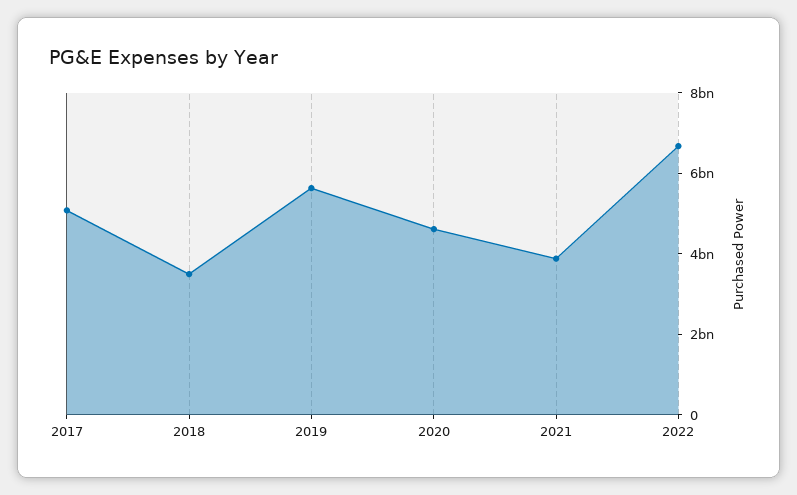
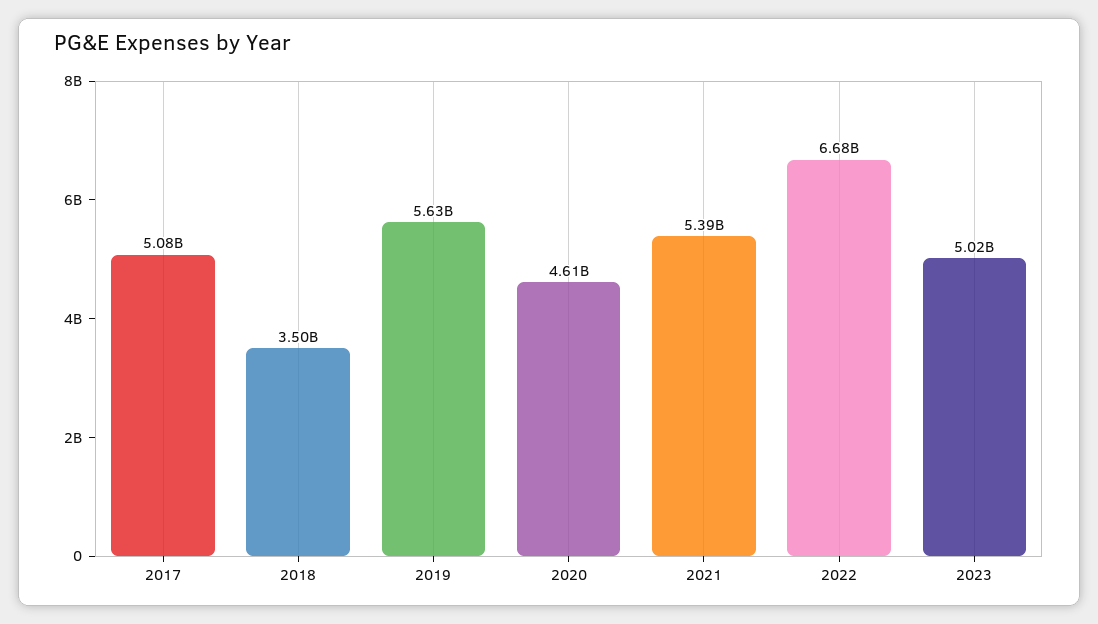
2021: 4000000000 -> 5390000000
2023: none -> 5020000000

